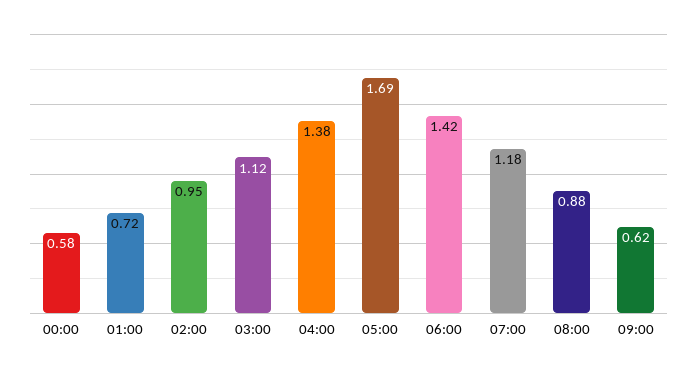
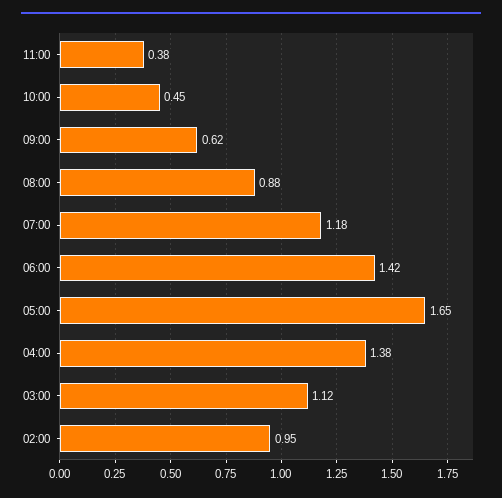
00:00: 0.58 -> none
01:00: 0.72 -> none
05:00: 1.69 -> 1.65
11:00: none -> 0.38
10:00: none -> 0.45

